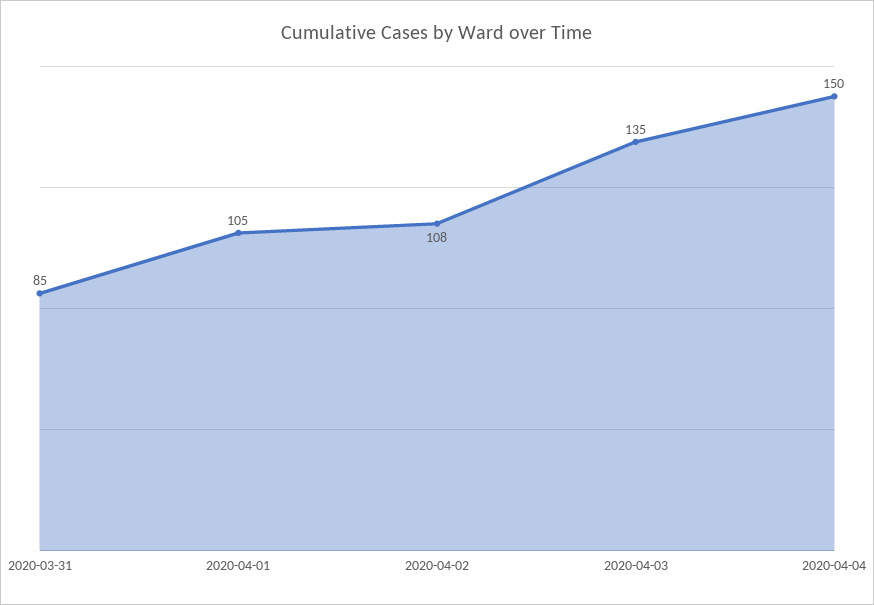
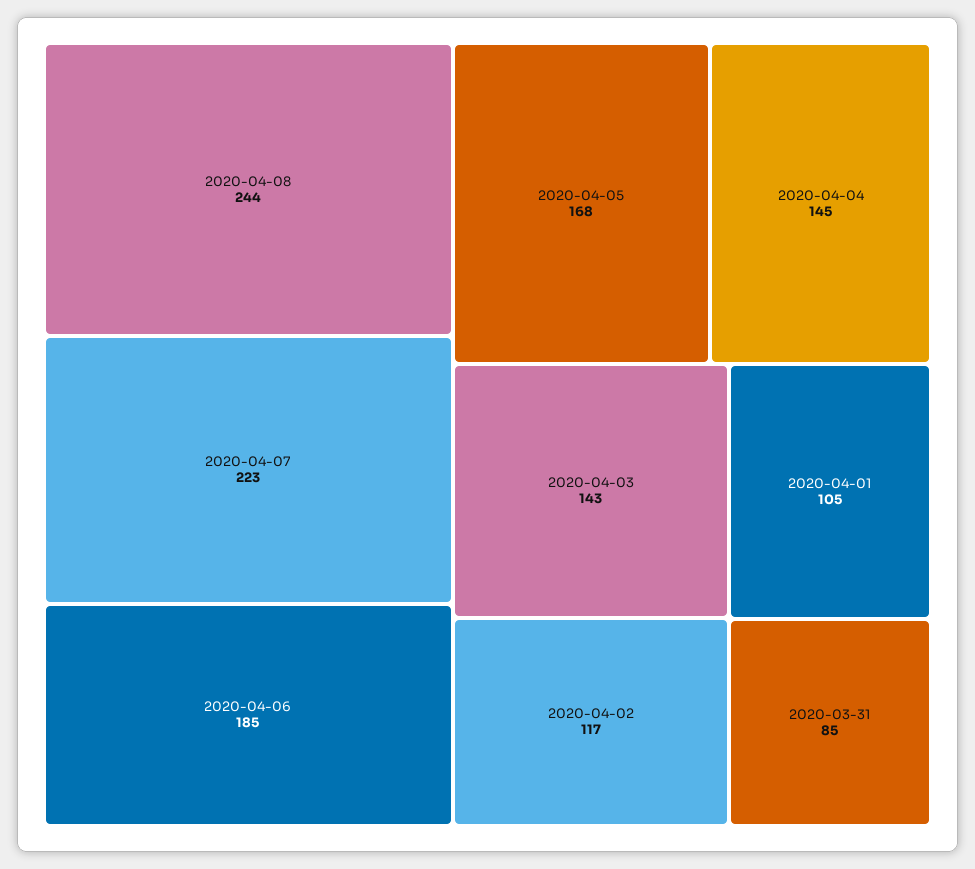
2020-04-02: 108 -> 117
2020-04-03: 135 -> 143
2020-04-04: 150 -> 145
2020-04-08: none -> 244
2020-04-07: none -> 223
2020-04-06: none -> 185
2020-04-05: none -> 168

